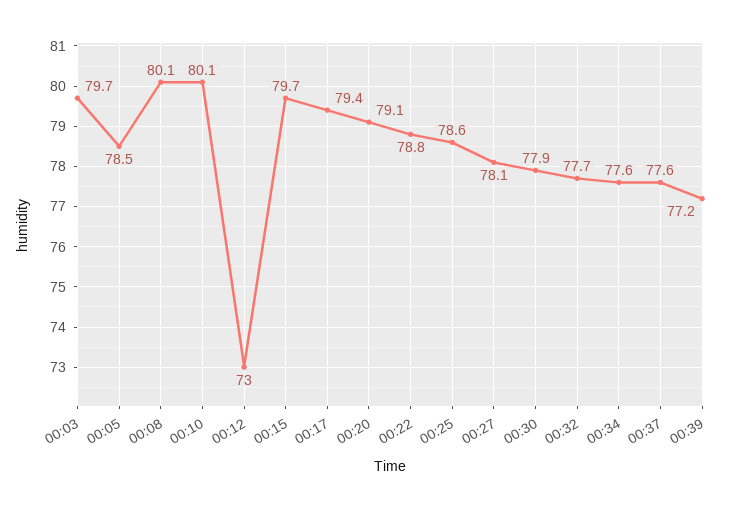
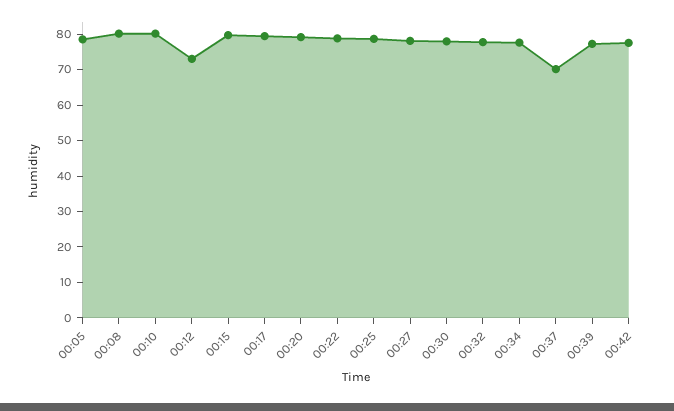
00:03: 79.7 -> none
00:37: 77.6 -> 70
00:42: none -> 77.5

